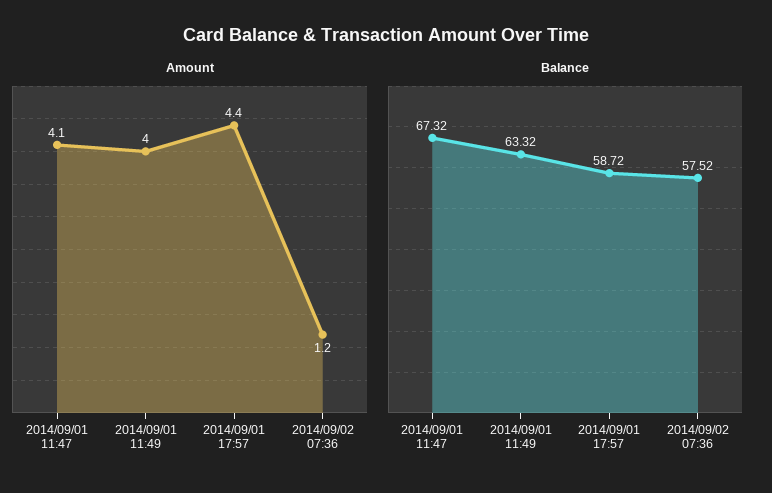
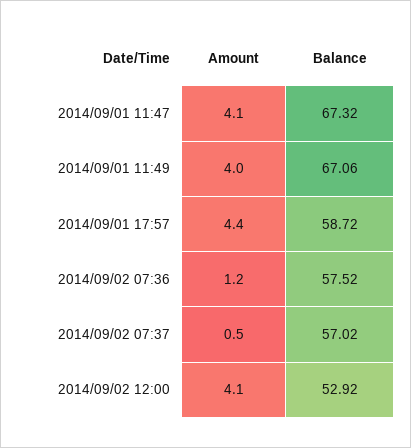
Balance, 2014/09/01 11:49: 63.32 -> 67.06
Amount, 2014/09/02 07:37: none -> 0.5
Balance, 2014/09/02 07:37: none -> 57.02
Amount, 2014/09/02 12:00: none -> 4.1
Balance, 2014/09/02 12:00: none -> 52.92

